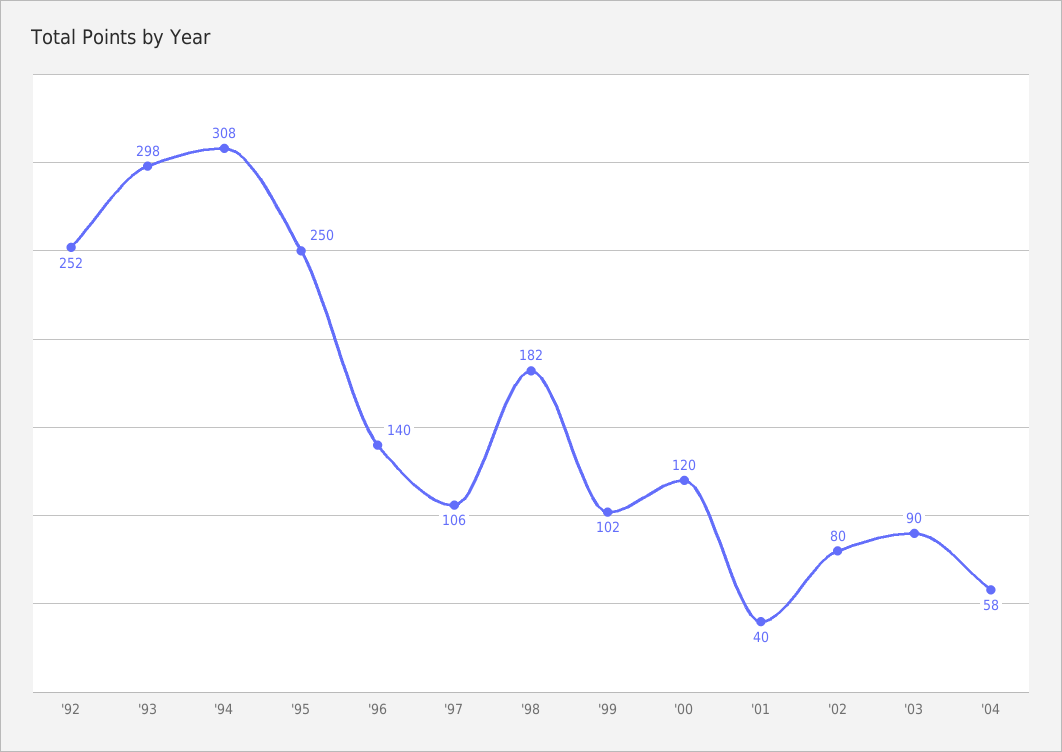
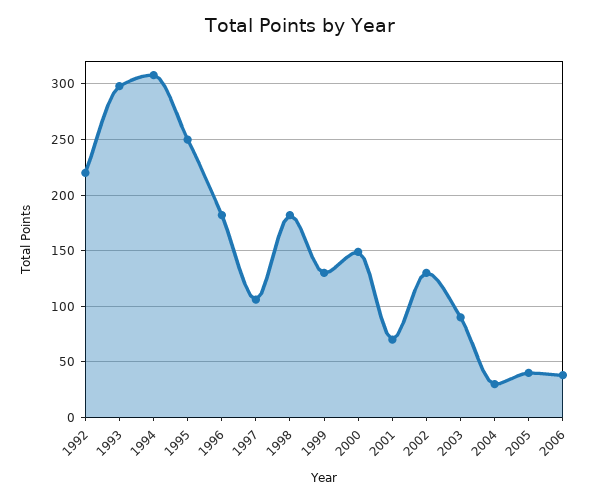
'92: 252 -> 220
'96: 140 -> 180
'99: 102 -> 130
'00: 120 -> 150
'01: 40 -> 70
'02: 80 -> 130
'04: 58 -> 30
2005: none -> 40
2006: none -> 40

